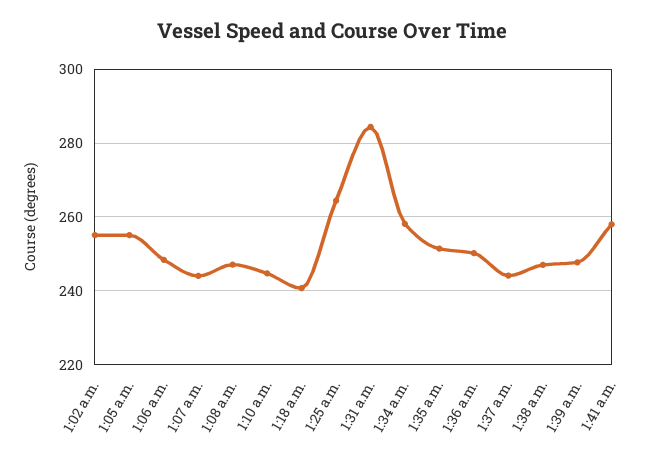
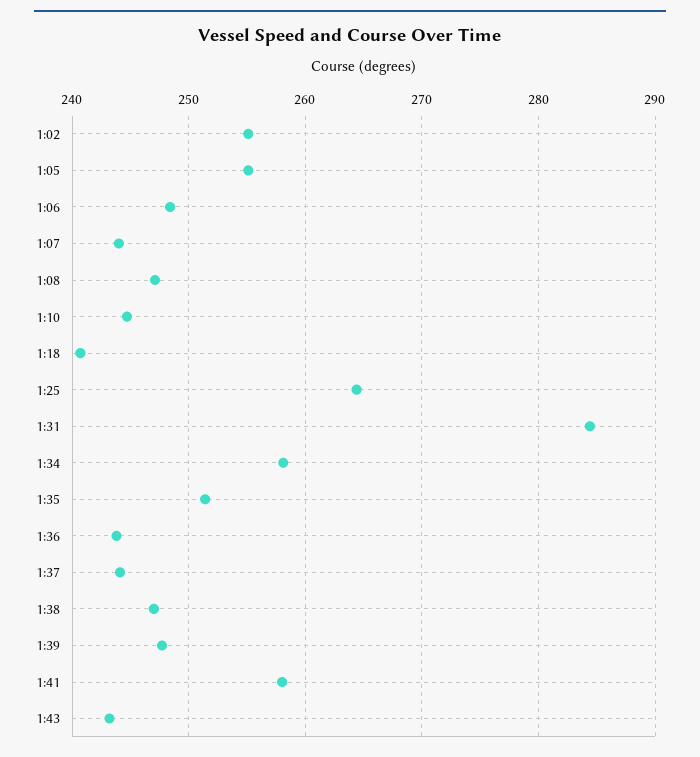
1:36 a.m.: 250 -> 244
1:43: none -> 243

